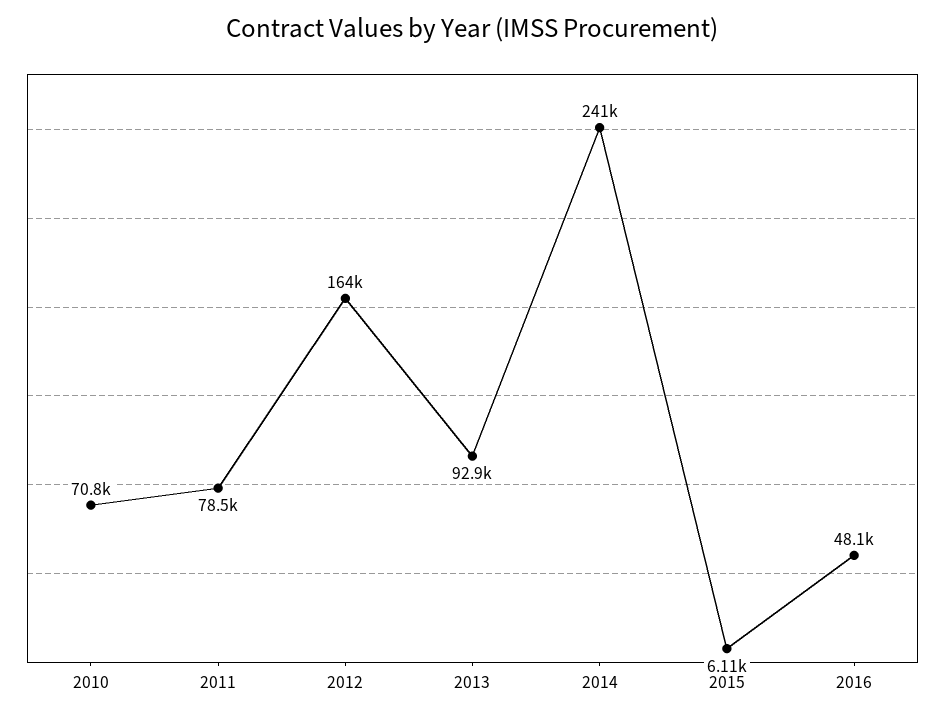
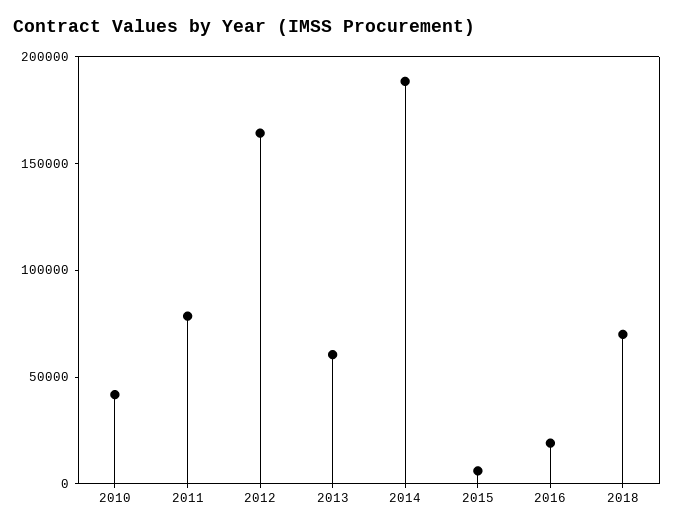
2010: 70800 -> 40000
2013: 92900 -> 60000
2014: 241000 -> 190000
2016: 48100 -> 20000
2018: none -> 70000

